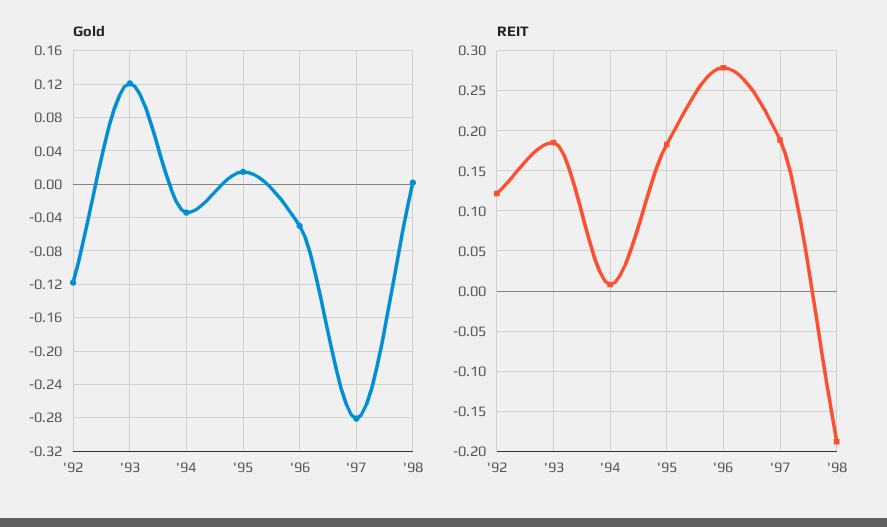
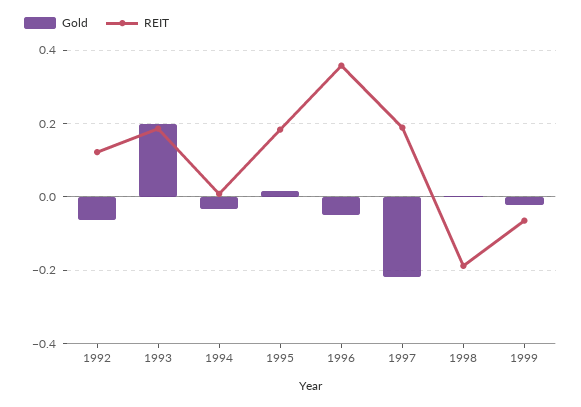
Gold, '92: -0.12 -> -0.06
Gold, '93: 0.12 -> 0.2
Gold, '97: -0.28 -> -0.22
REIT, '96: 0.28 -> 0.36
Gold, 1999: none -> -0.02
REIT, 1999: none -> -0.06

